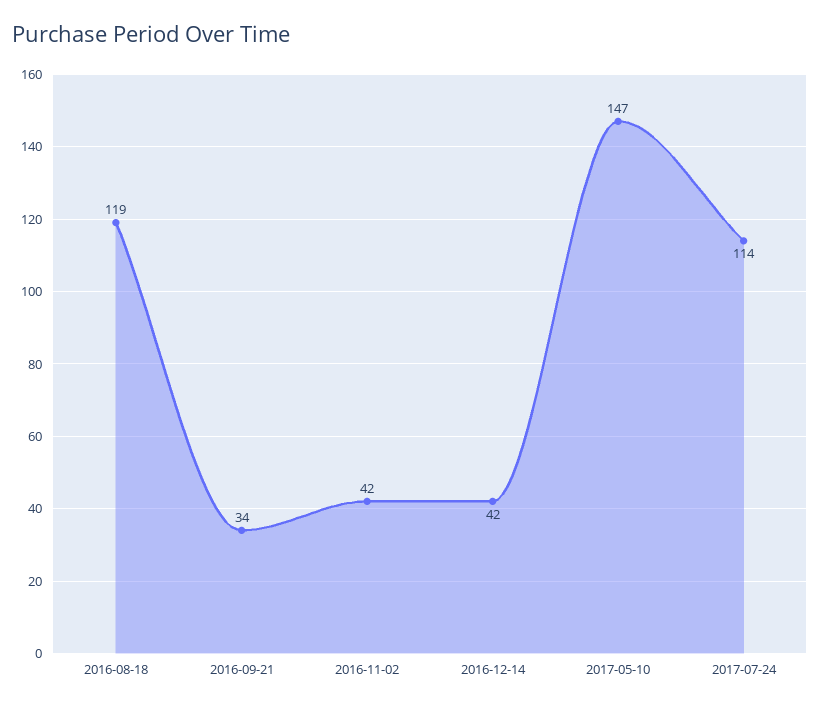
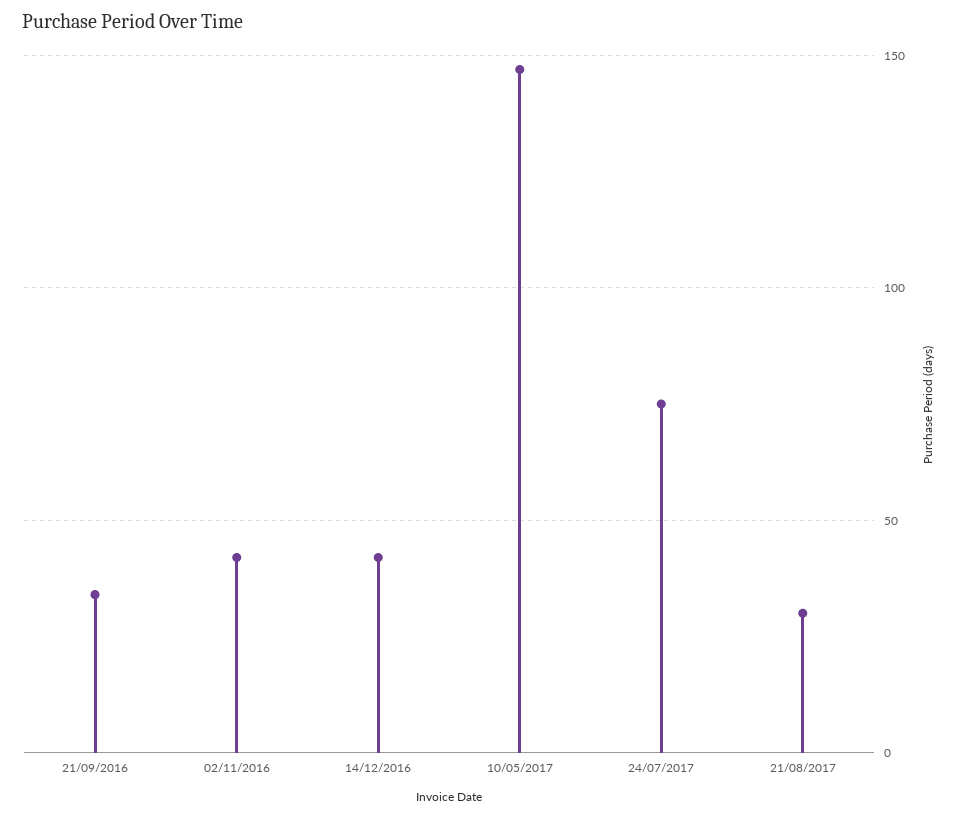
2016-08-18: 119 -> none
2017-07-24: 114 -> 75
21/08/2017: none -> 30

